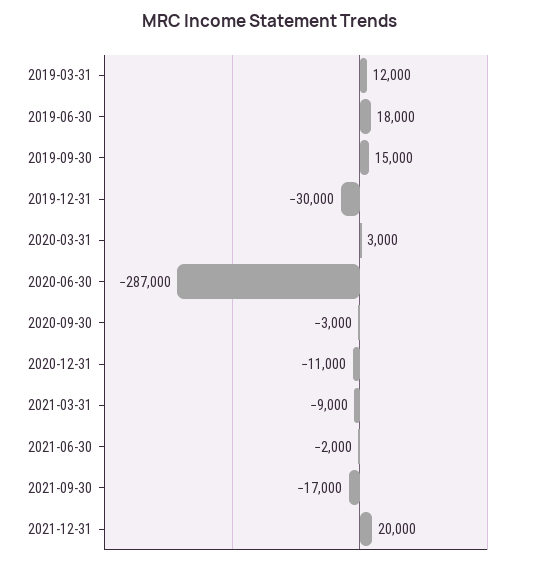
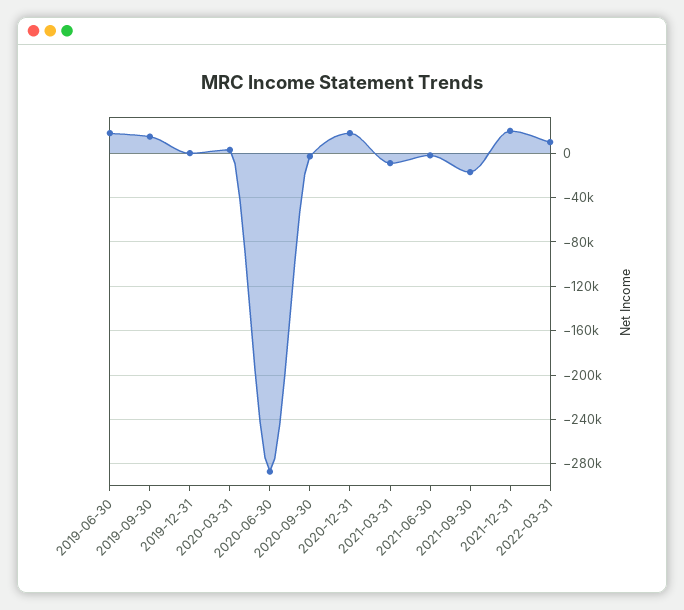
2019-03-31: 12000 -> none
2019-12-31: -30000 -> 0
2020-12-31: -11000 -> 20000
2022-03-31: none -> 10000

